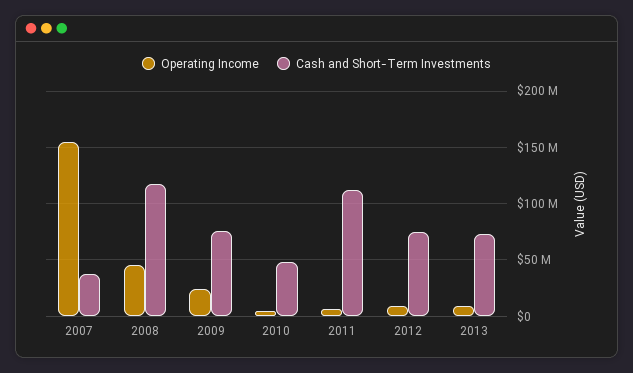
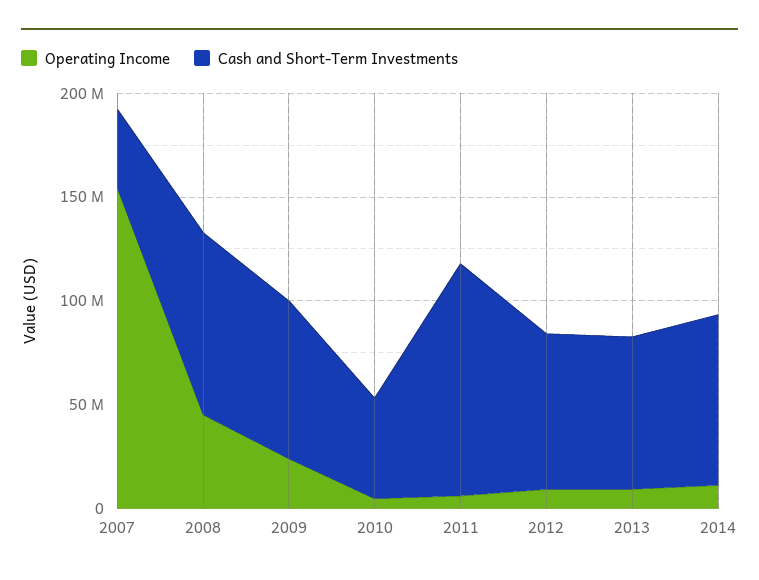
Cash and Short-Term Investments, 2008: 120000000 -> 90000000
Operating Income, 2014: none -> 10000000
Cash and Short-Term Investments, 2014: none -> 80000000

